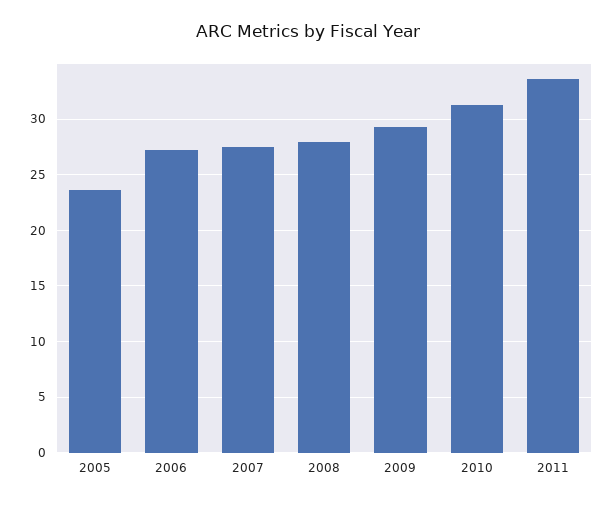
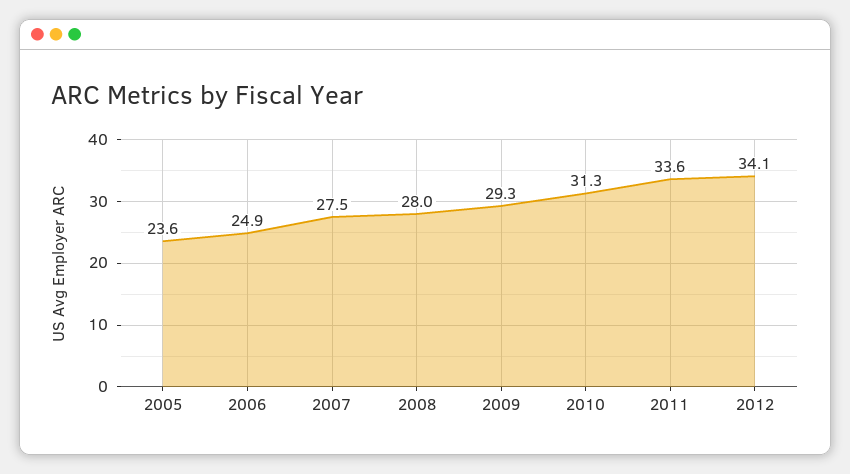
2006: 27 -> 24.9
2012: none -> 34.1

